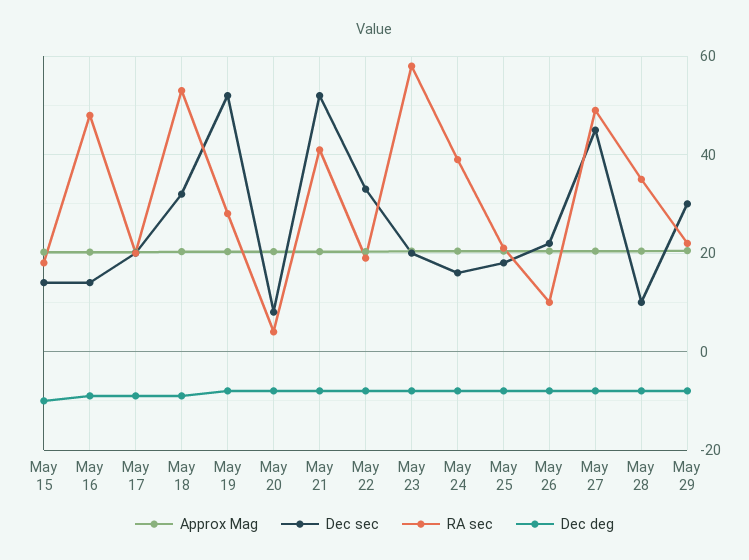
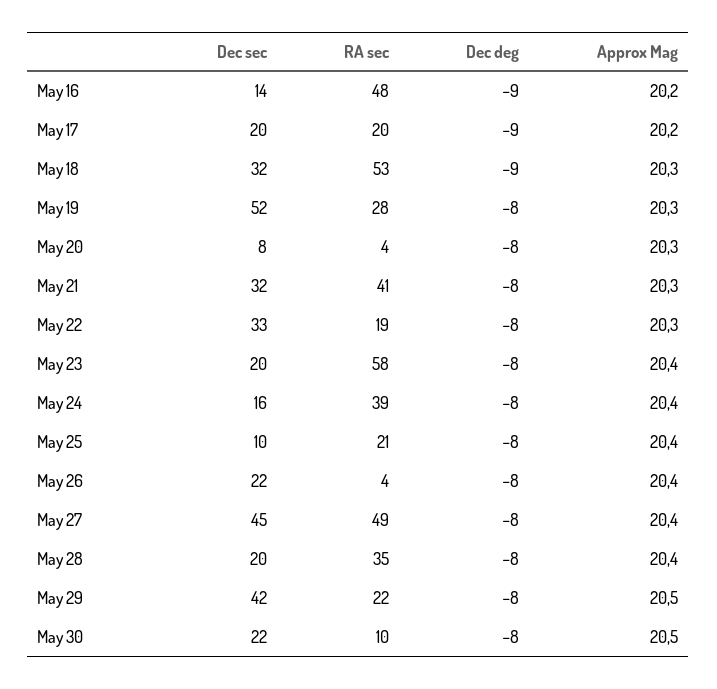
Approx Mag, May 15: 20 -> none
Dec sec, May 15: 14 -> none
RA sec, May 15: 18 -> none
Dec deg, May 15: -10 -> none
Dec sec, May 21: 52 -> 32
Dec sec, May 25: 18 -> 10
RA sec, May 26: 10 -> 4
Dec sec, May 28: 10 -> 20
Dec sec, May 29: 30 -> 42
Dec sec, May 30: none -> 22
RA sec, May 30: none -> 10
Dec deg, May 30: none -> -8
Approx Mag, May 30: none -> 20.5

